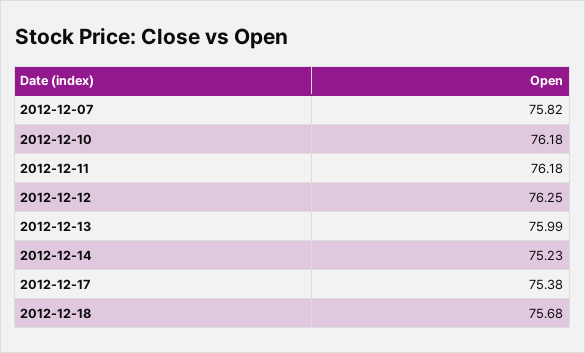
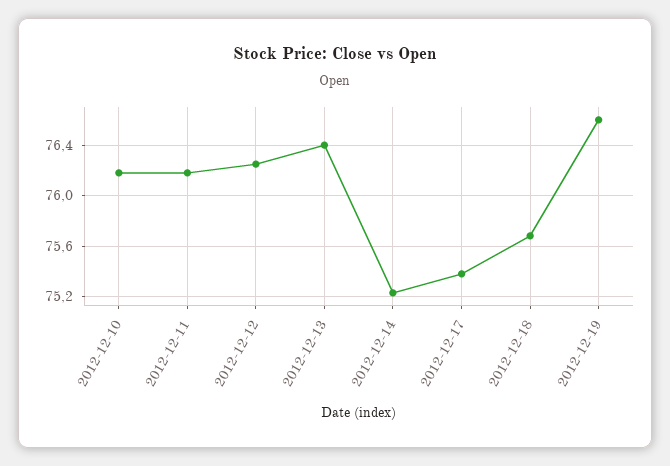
2012-12-07: 75.82 -> none
2012-12-13: 75.99 -> 76.4
2012-12-19: none -> 76.6

